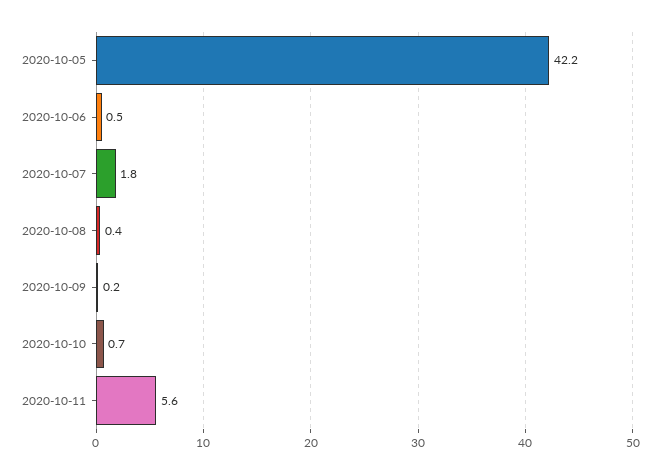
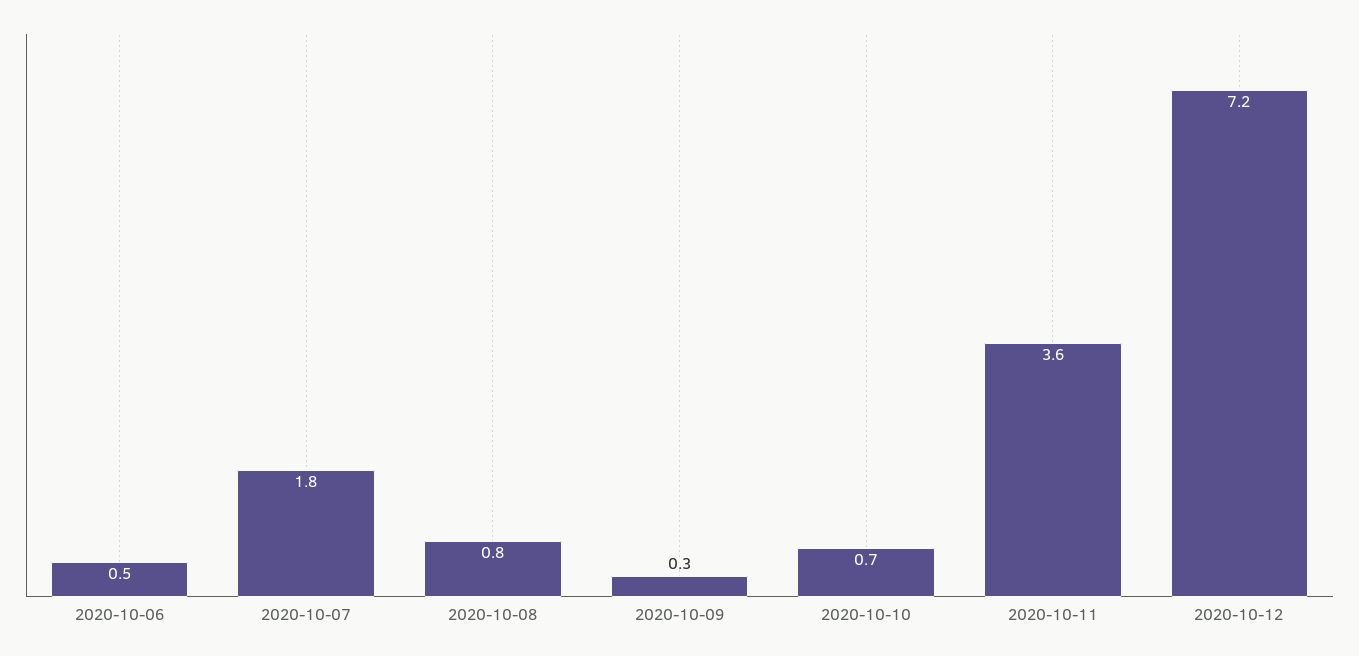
2020-10-05: 42.2 -> none
2020-10-08: 0.4 -> 0.8
2020-10-09: 0.2 -> 0.3
2020-10-11: 5.6 -> 3.6
2020-10-12: none -> 7.2

